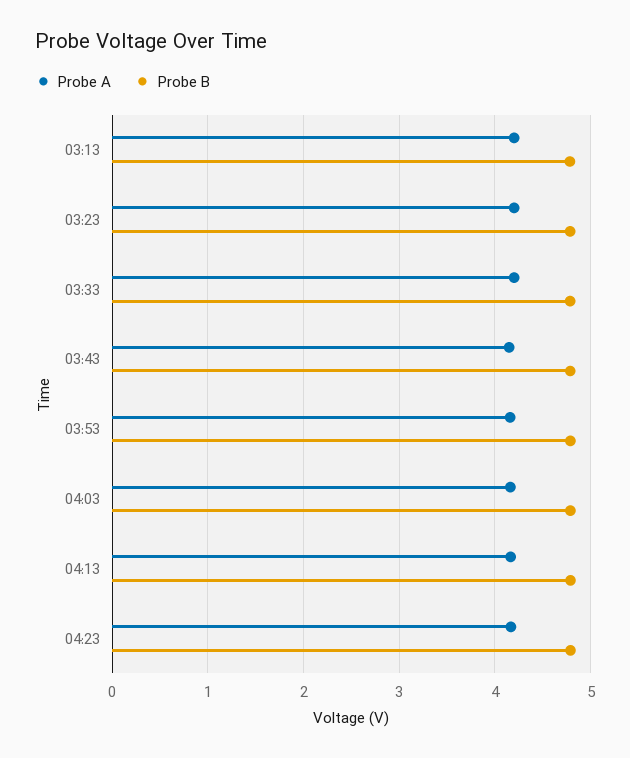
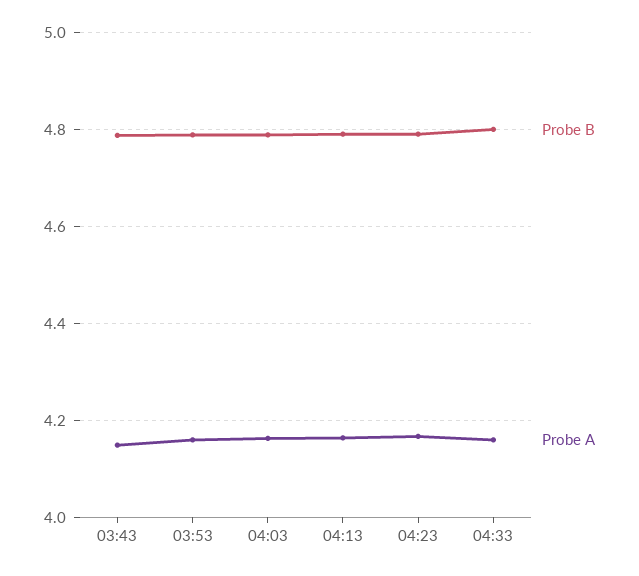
Probe A, 03:13: 4.2 -> none
Probe B, 03:13: 4.8 -> none
Probe A, 03:23: 4.2 -> none
Probe B, 03:23: 4.8 -> none
Probe A, 03:33: 4.2 -> none
Probe B, 03:33: 4.8 -> none
Probe B, 04:33: none -> 4.8
Probe A, 04:33: none -> 4.16

